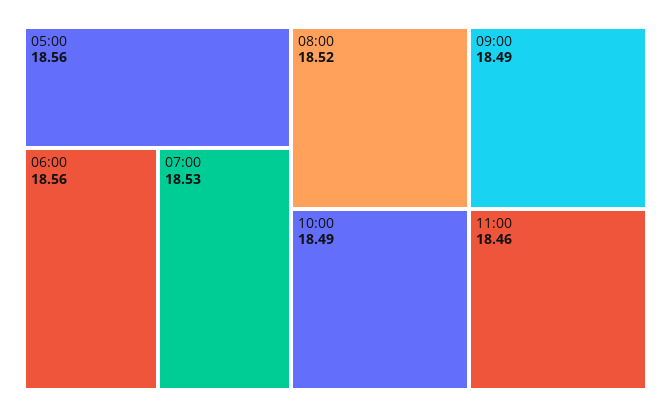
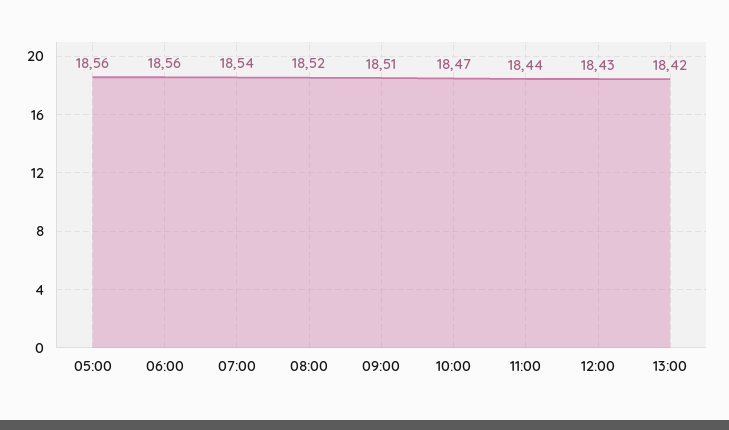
07:00: 18.53 -> 18.54
09:00: 18.49 -> 18.51
10:00: 18.49 -> 18.47
11:00: 18.46 -> 18.44
12:00: none -> 18.43
13:00: none -> 18.42

